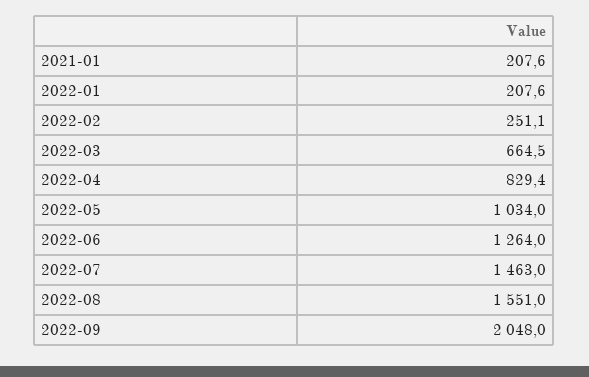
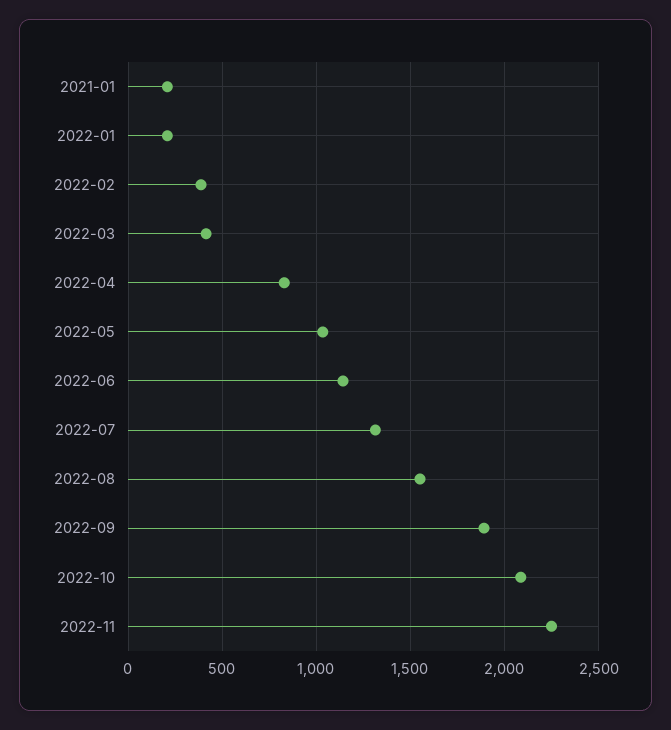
2022-02: 251.1 -> 400
2022-03: 664.5 -> 400
2022-06: 1264 -> 1150
2022-07: 1463 -> 1300
2022-09: 2048 -> 1900
2022-10: none -> 2100
2022-11: none -> 2250

